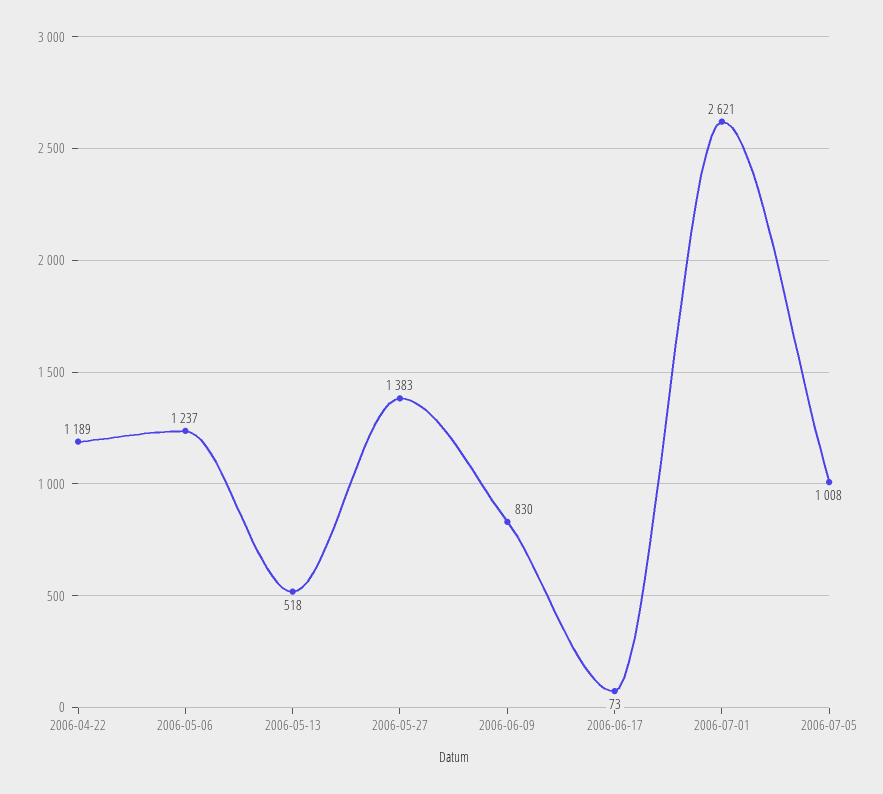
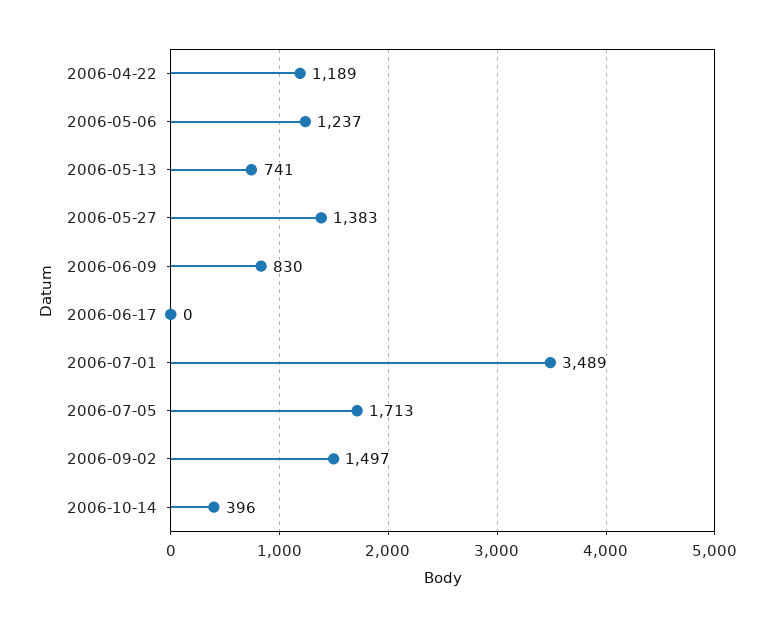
2006-05-13: 518 -> 741
2006-06-17: 73 -> 0
2006-07-01: 2621 -> 3489
2006-07-05: 1008 -> 1713
2006-09-02: none -> 1497
2006-10-14: none -> 396

